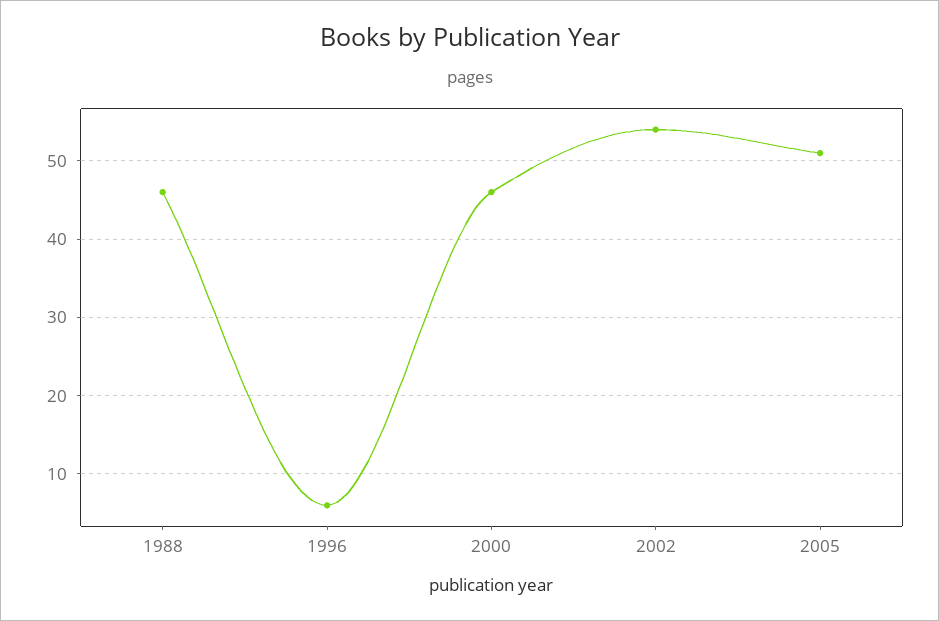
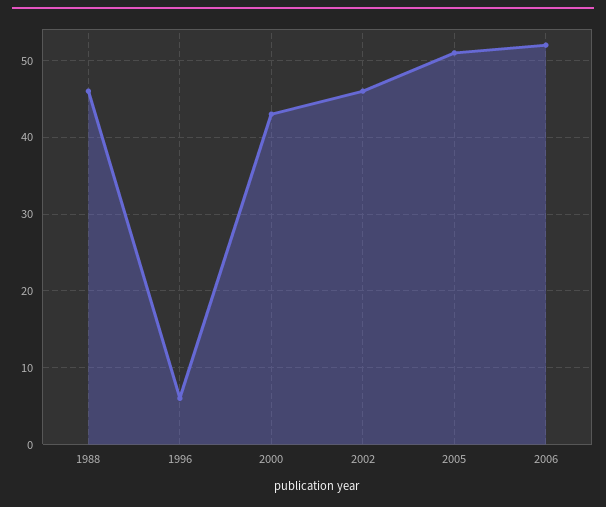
2000: 46 -> 43
2002: 54 -> 46
2006: none -> 52

